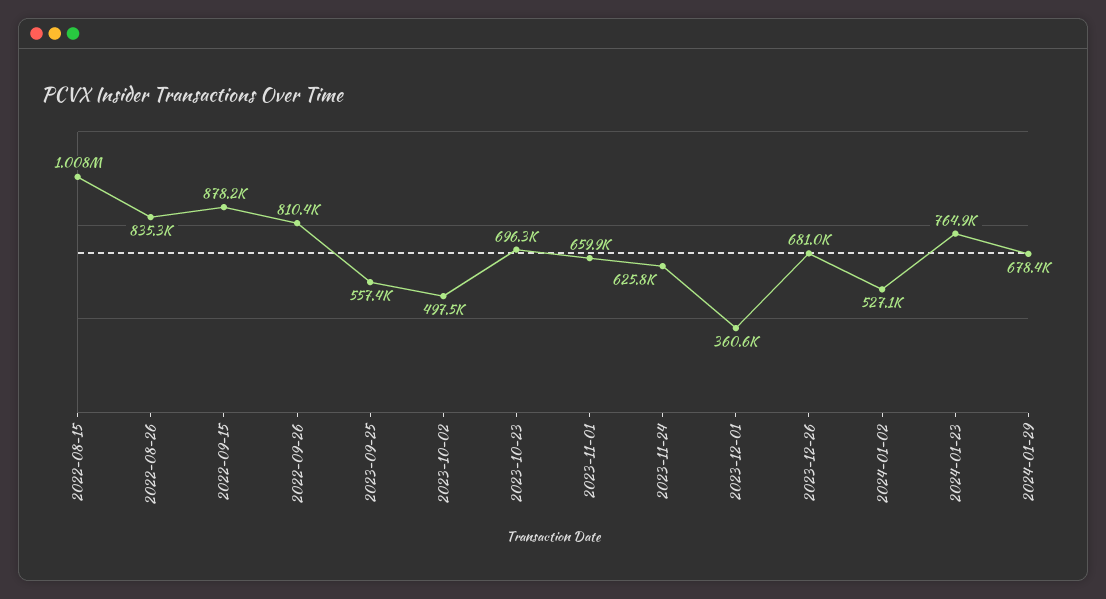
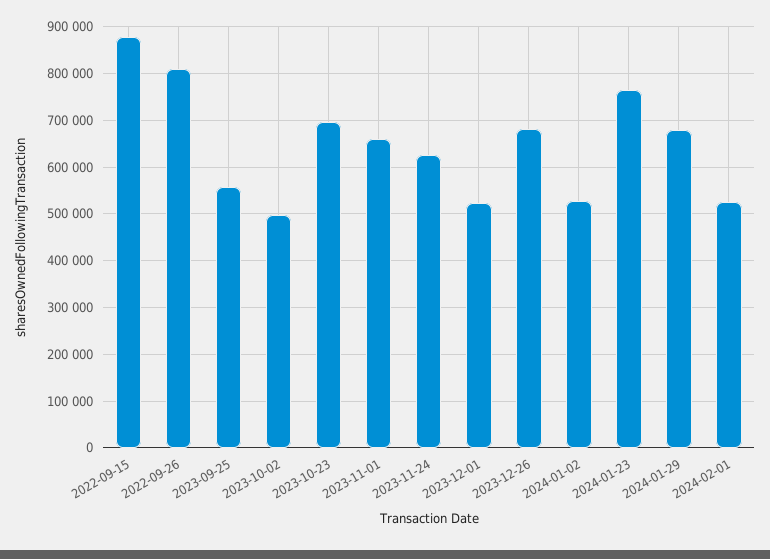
2022-08-15: 1008000 -> none
2022-08-26: 835300 -> none
2023-12-01: 360600 -> 520000
2024-02-01: none -> 520000

